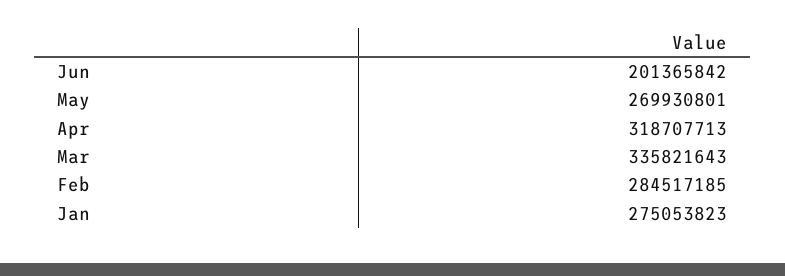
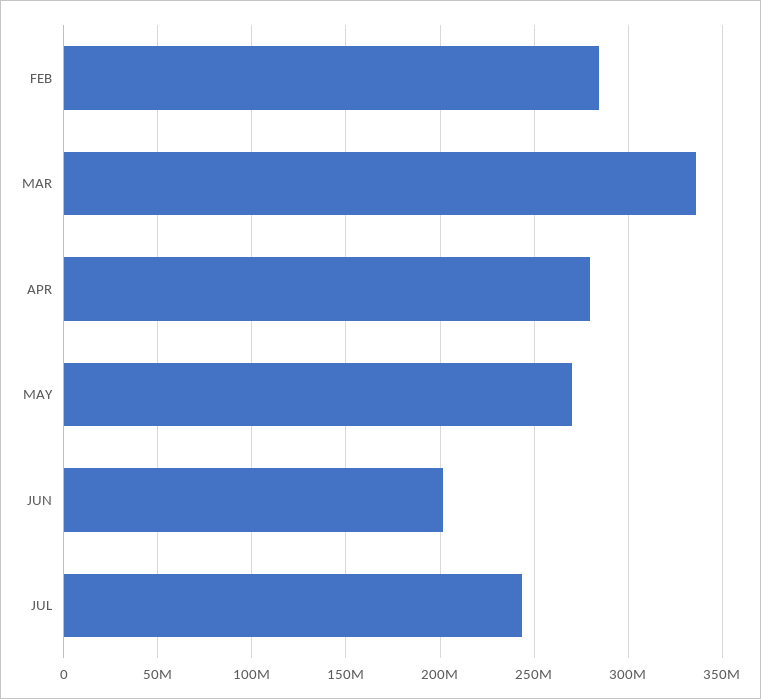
Apr: 318707713 -> 280000000
Jan: 275053823 -> none
JUL: none -> 245000000

